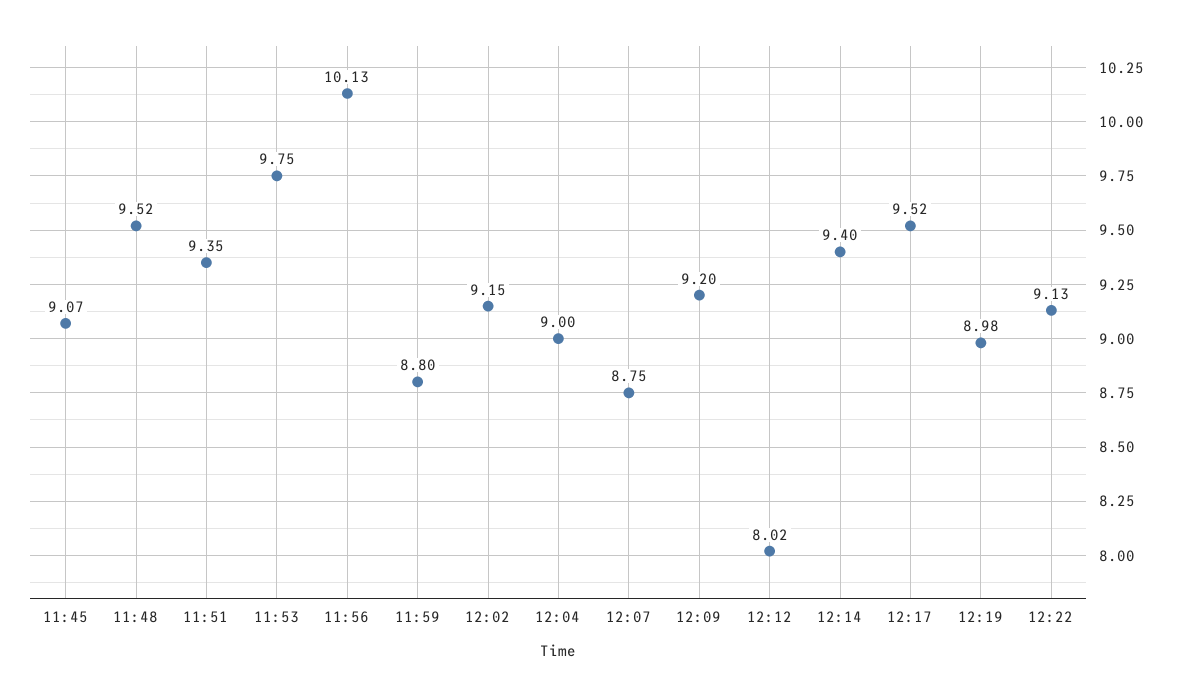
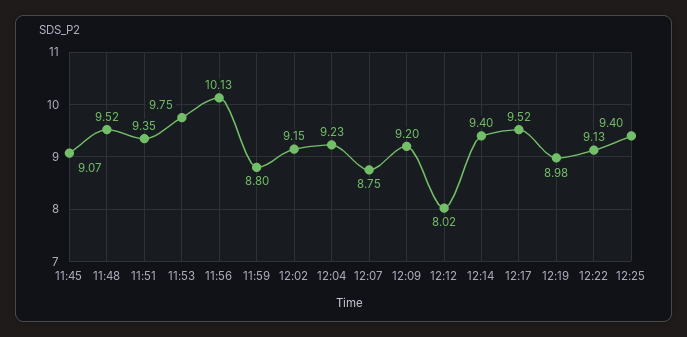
12:04: 9 -> 9.23
12:25: none -> 9.4

